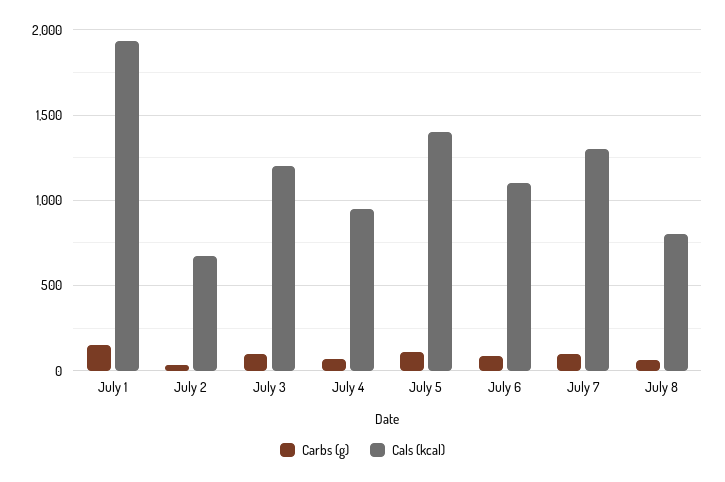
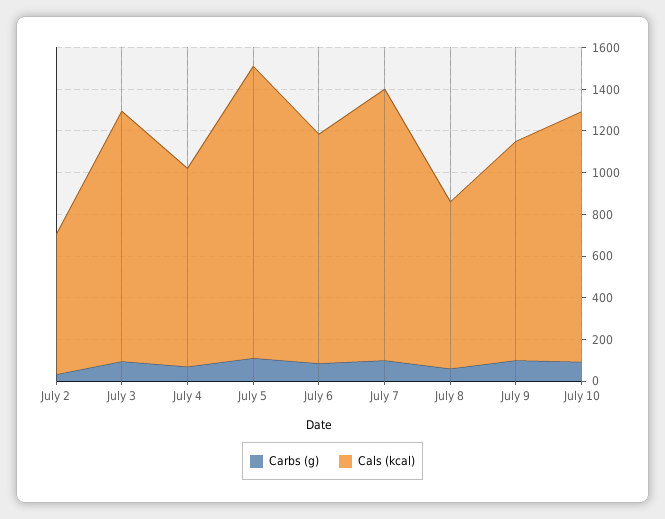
Carbs (g), July 1: 150 -> none
Cals (kcal), July 1: 1950 -> none
Carbs (g), July 9: none -> 100
Cals (kcal), July 9: none -> 1050
Carbs (g), July 10: none -> 100
Cals (kcal), July 10: none -> 1200

